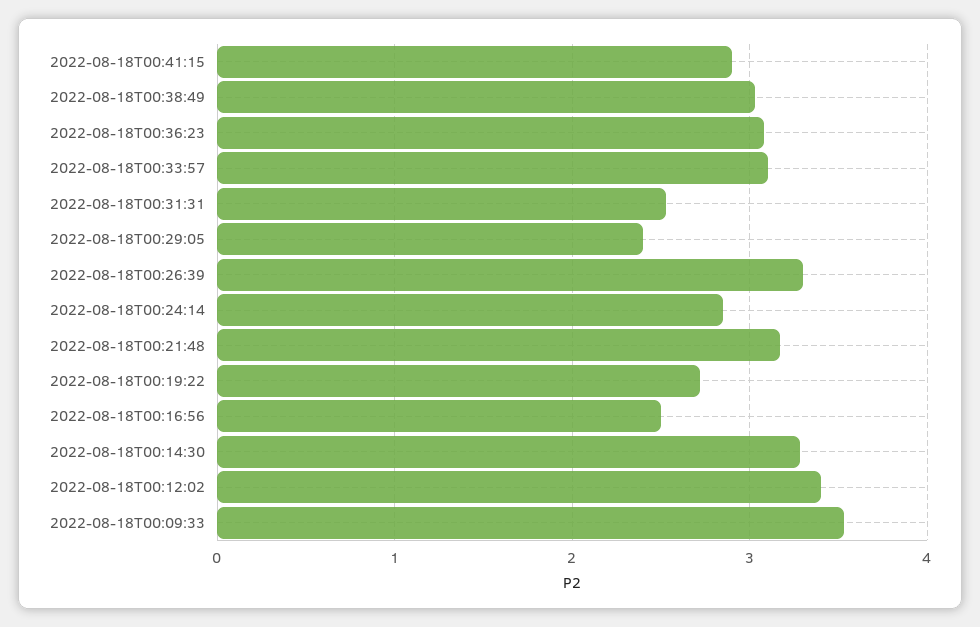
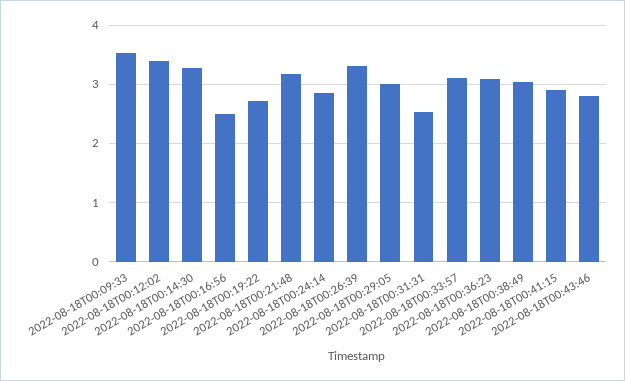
2022-08-18T00:29:05: 2.4 -> 3
2022-08-18T00:43:46: none -> 2.8

